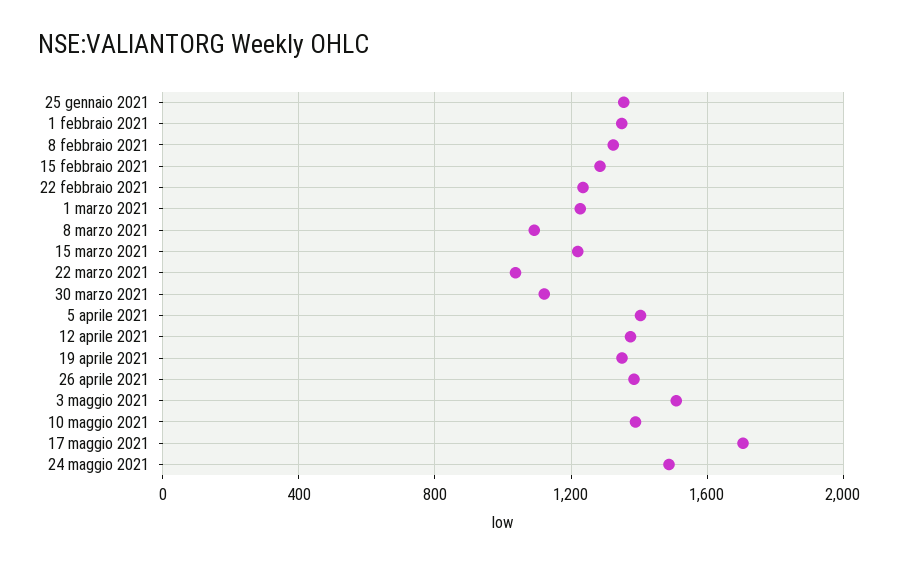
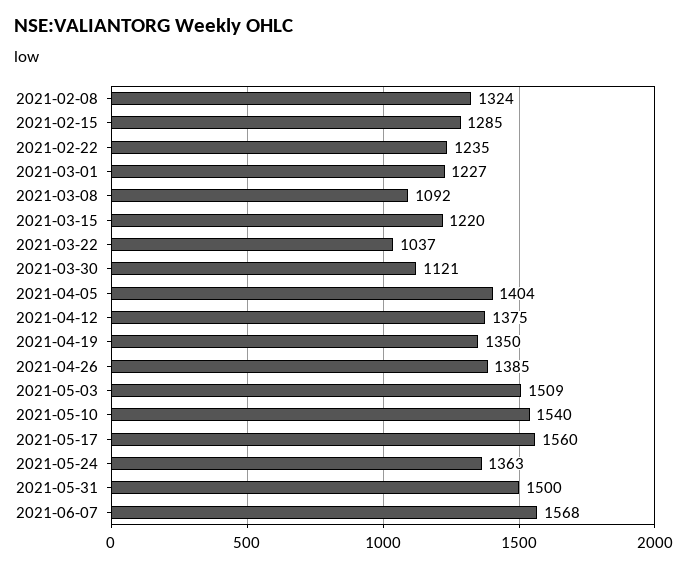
25 gennaio 2021: 1350 -> none
1 febbraio 2021: 1350 -> none
10 maggio 2021: 1400 -> 1540
17 maggio 2021: 1700 -> 1560
24 maggio 2021: 1500 -> 1363
2021-05-31: none -> 1500
2021-06-07: none -> 1568

